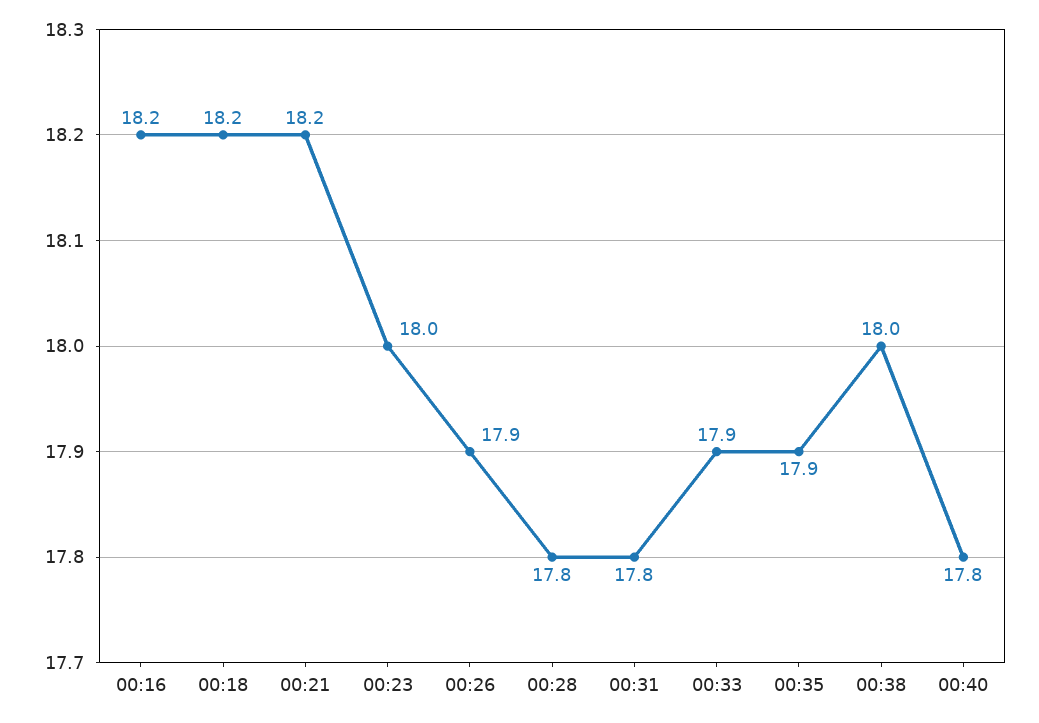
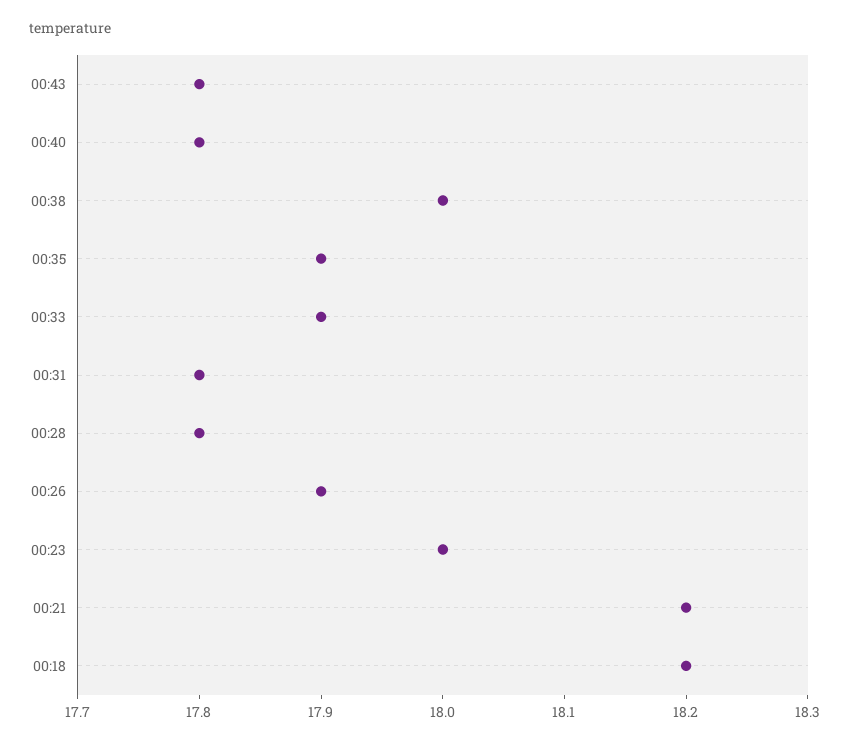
00:16: 18.2 -> none
00:43: none -> 17.8

